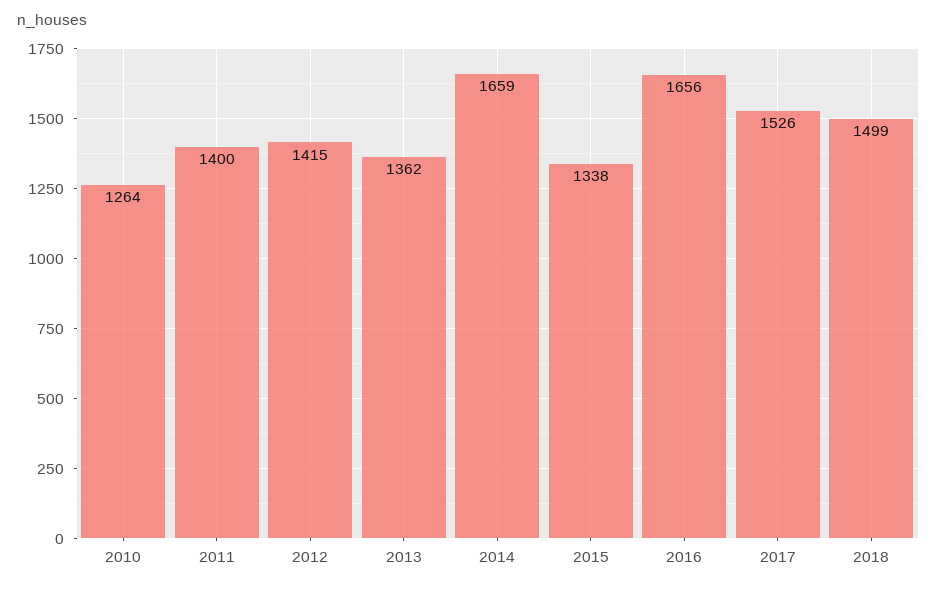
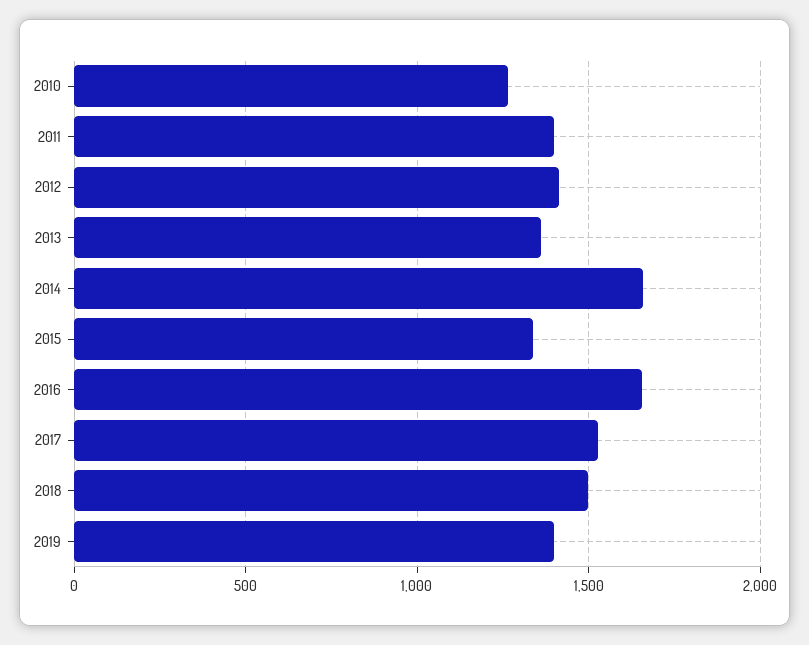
2019: none -> 1400

